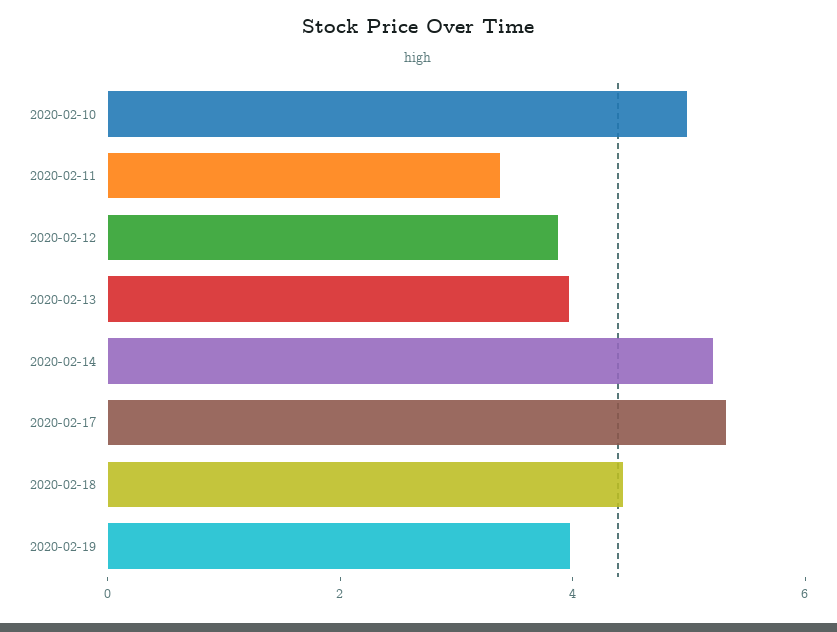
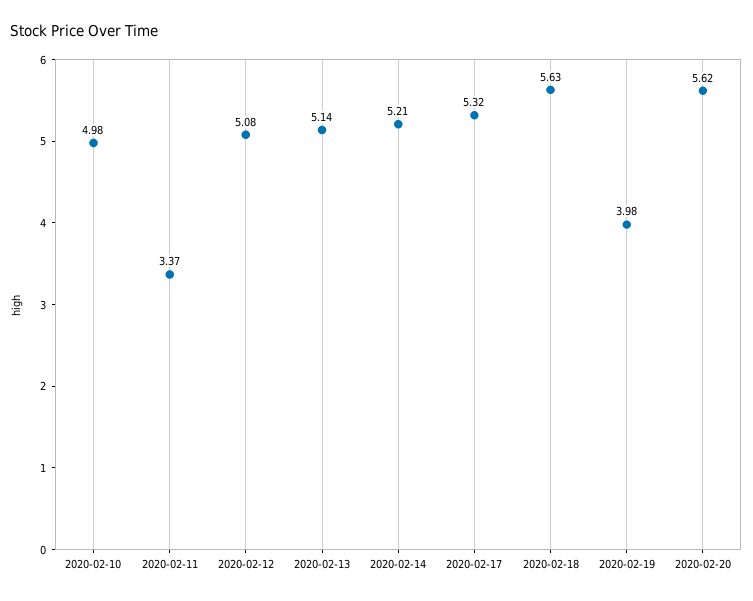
2020-02-12: 4 -> 5.08
2020-02-13: 4 -> 5.14
2020-02-18: 4.5 -> 5.63
2020-02-20: none -> 5.62

